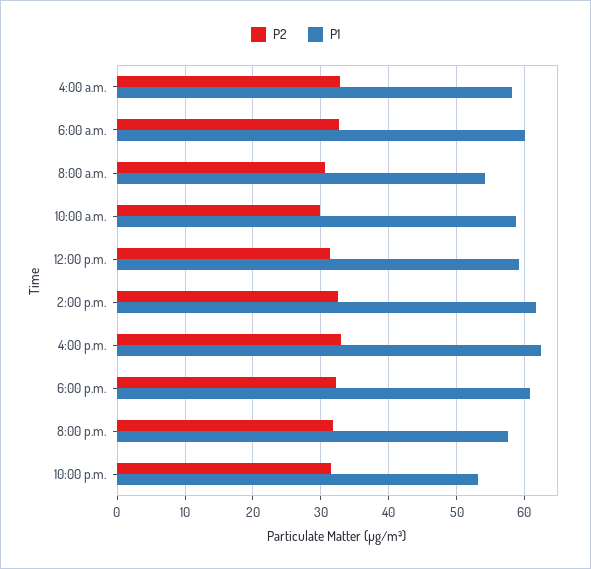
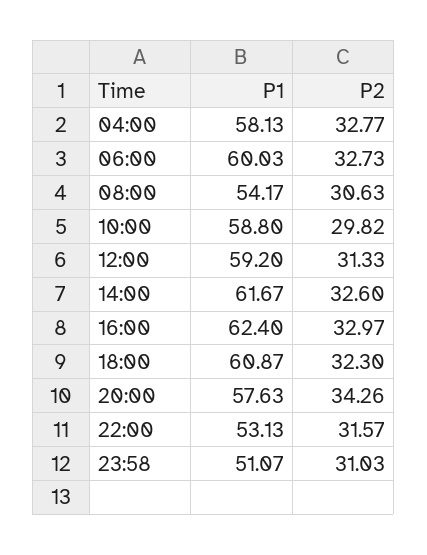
P2, 8:00 p.m.: 32 -> 34.26
P1, 23:58: none -> 51.07
P2, 23:58: none -> 31.03

